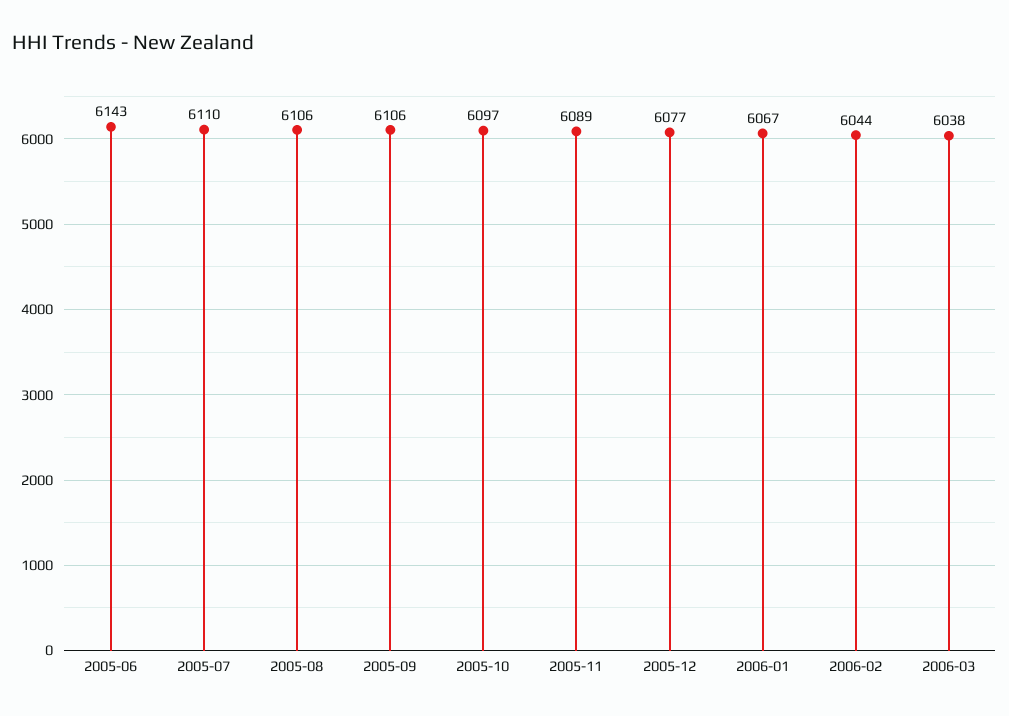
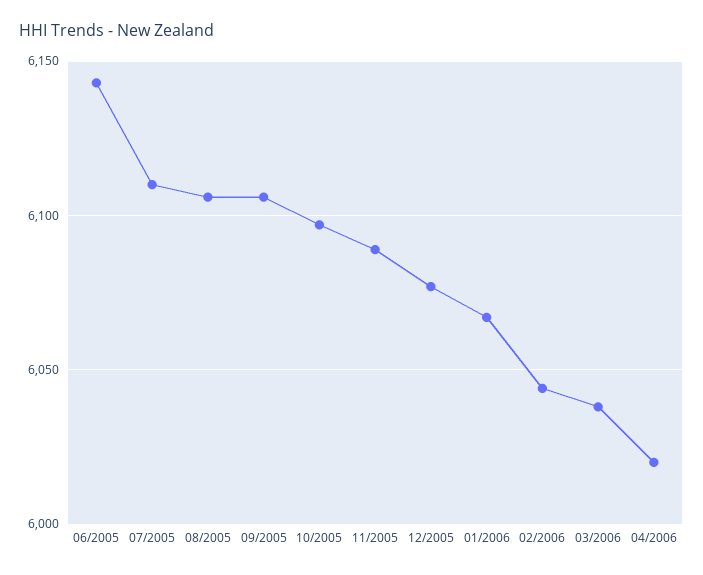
04/2006: none -> 6020

